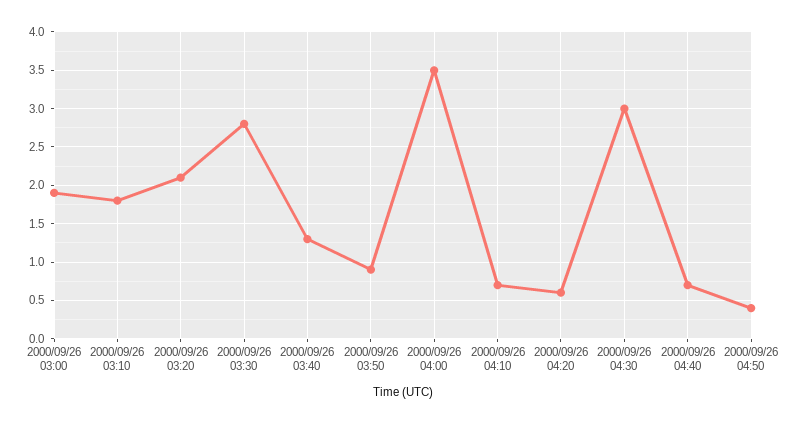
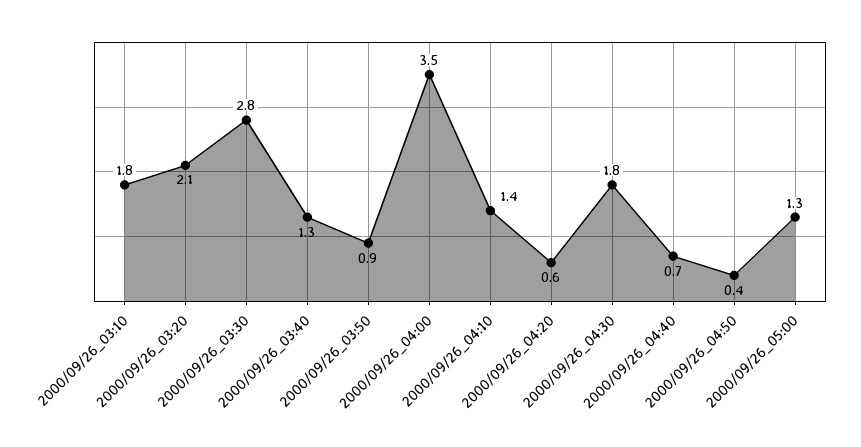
2000/09/26 03:00: 1.9 -> none
2000/09/26 04:10: 0.7 -> 1.4
2000/09/26 04:30: 3 -> 1.8
2000/09/26_05:00: none -> 1.3

